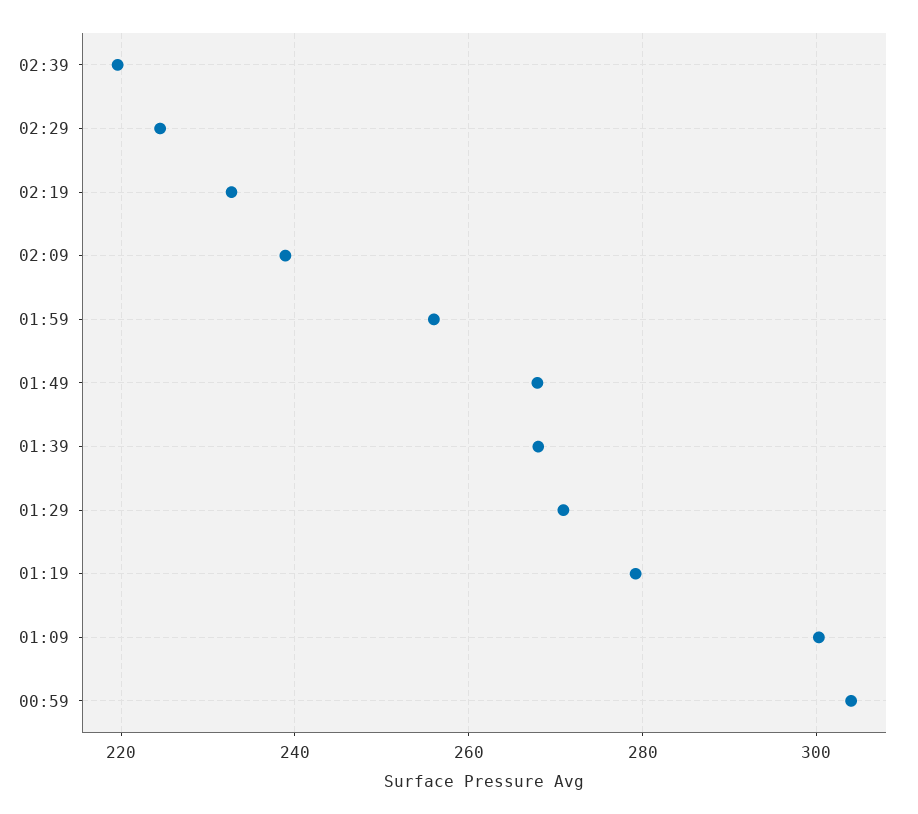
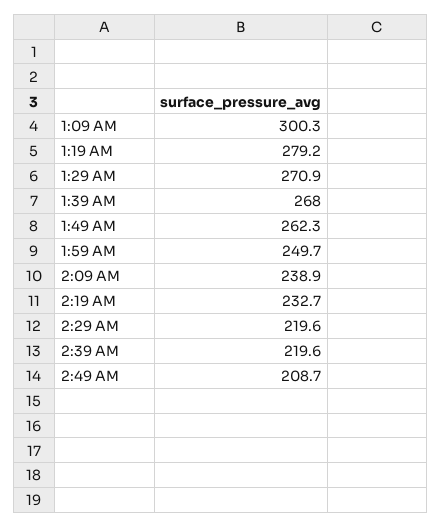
02:29: 224 -> 219.6
01:59: 256 -> 249.7
01:49: 268 -> 262.3
00:59: 304 -> none
2:49 AM: none -> 208.7

